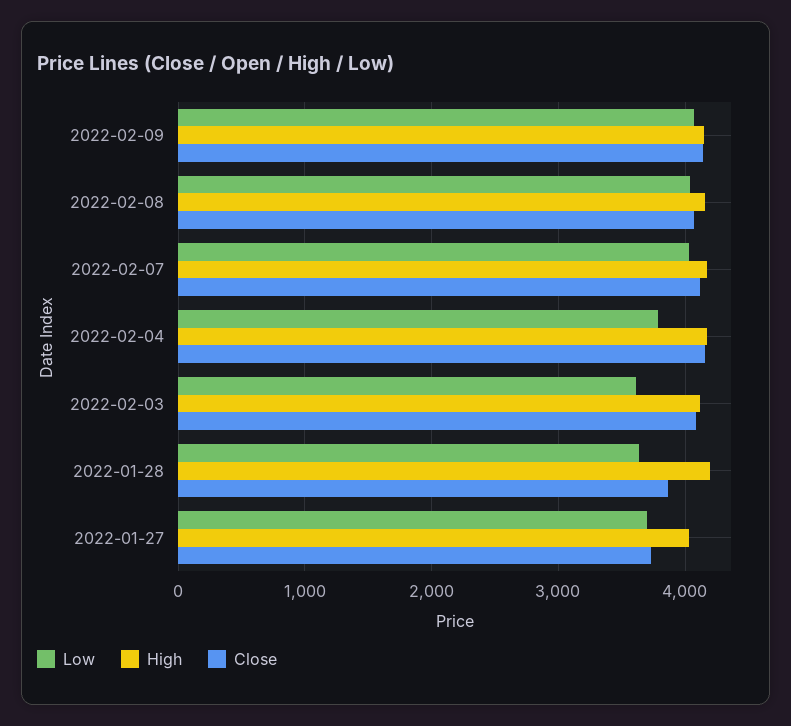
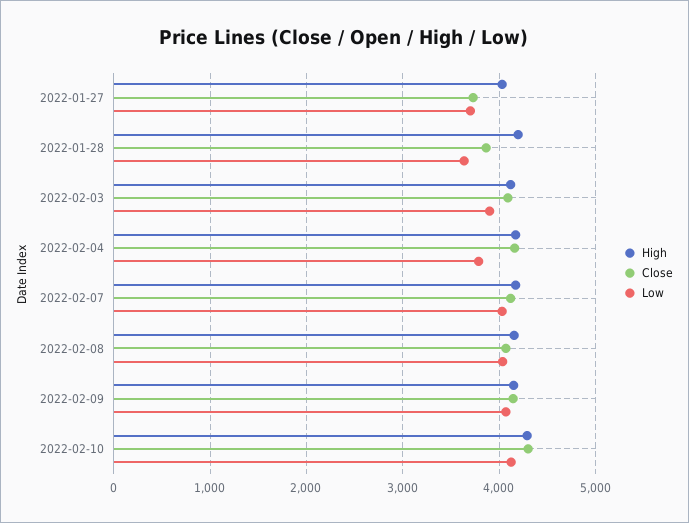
Low, 2022-02-03: 3600 -> 3900
High, 2022-02-10: none -> 4300
Close, 2022-02-10: none -> 4300
Low, 2022-02-10: none -> 4100

